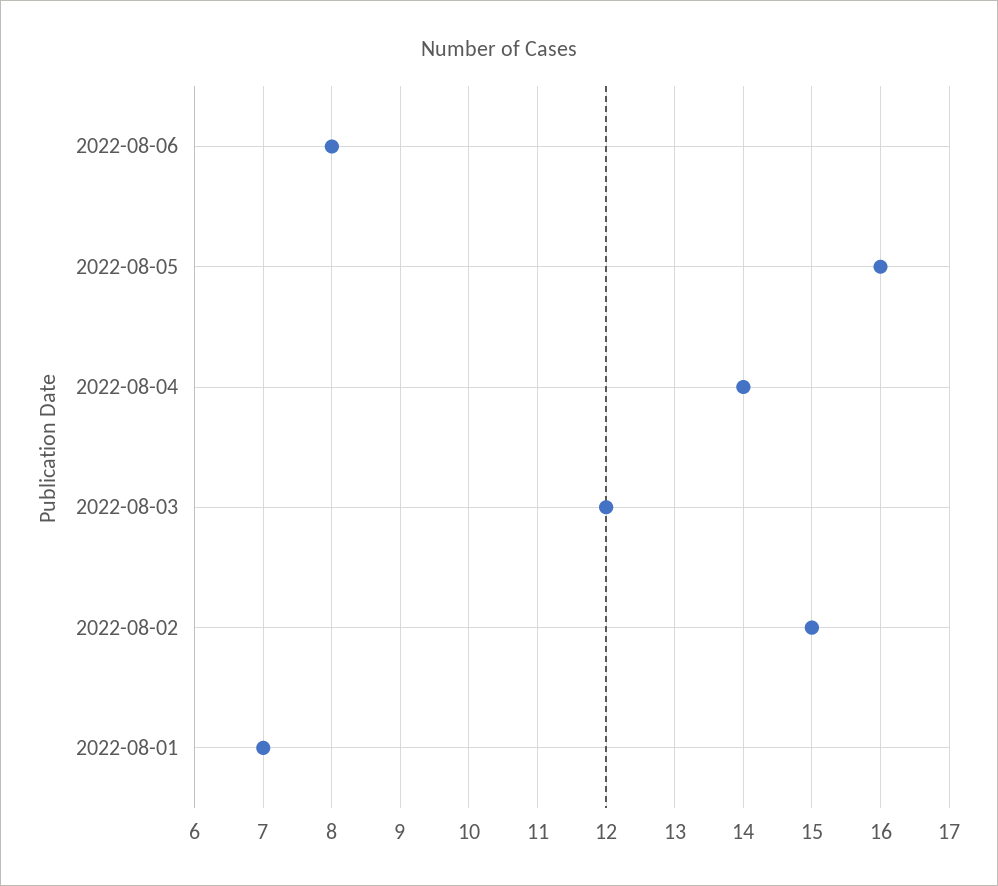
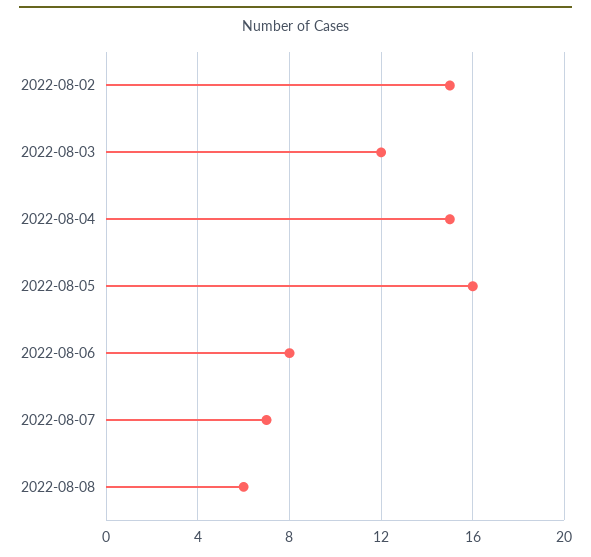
2022-08-04: 14 -> 15
2022-08-01: 7 -> none
2022-08-07: none -> 7
2022-08-08: none -> 6

